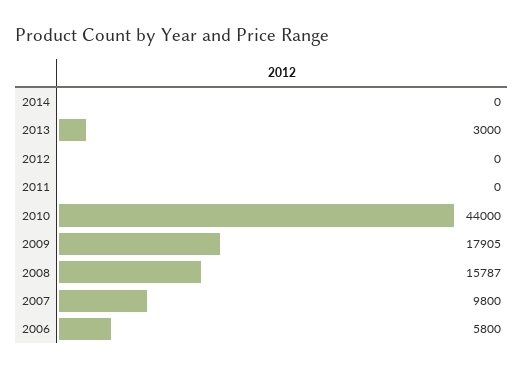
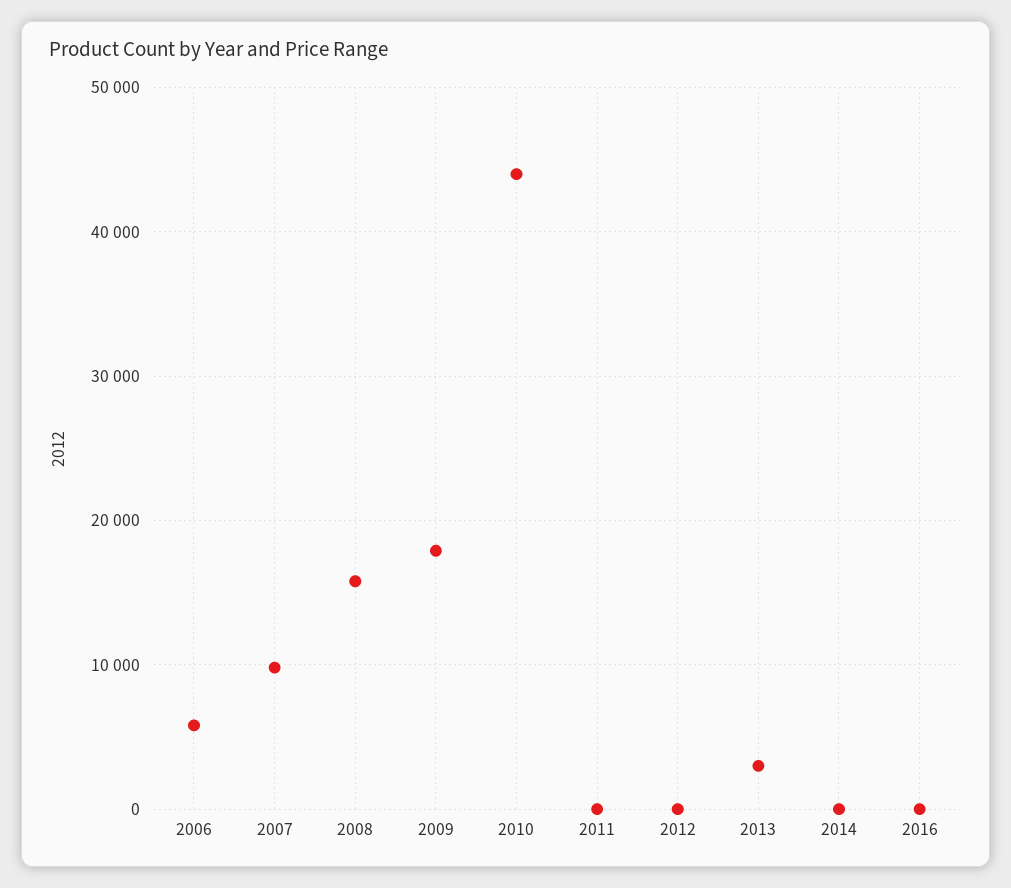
2016: none -> 0

